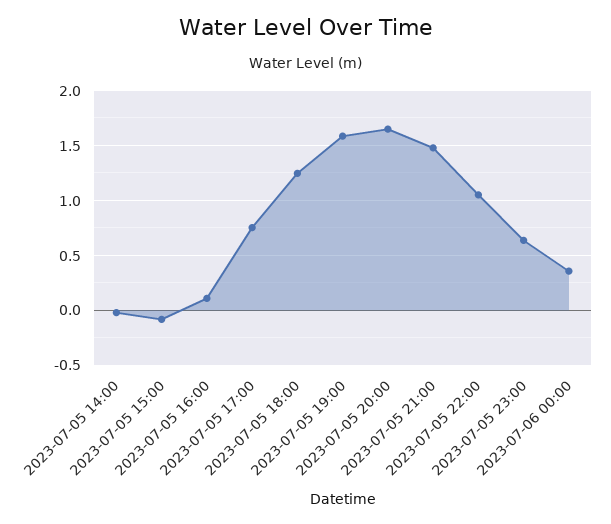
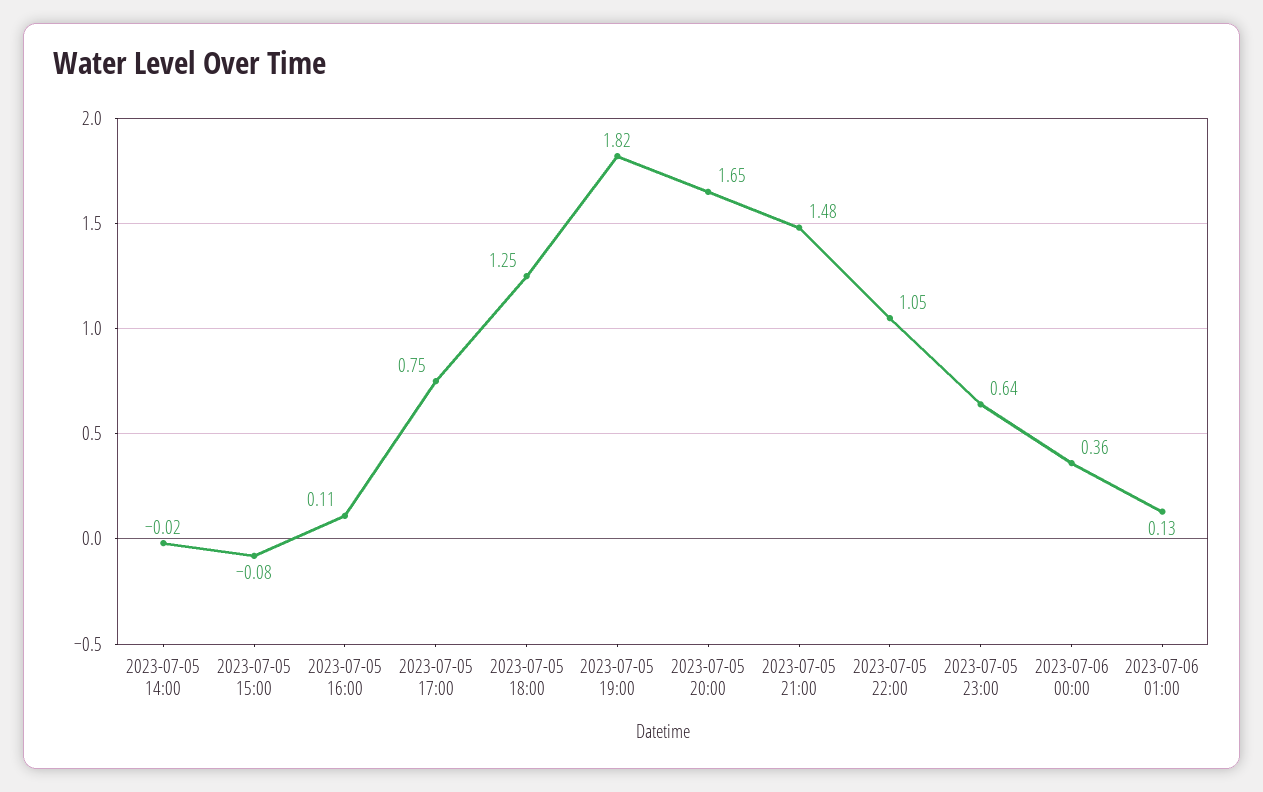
2023-07-05 19:00: 1.6 -> 1.82
2023-07-06 01:00: none -> 0.13

